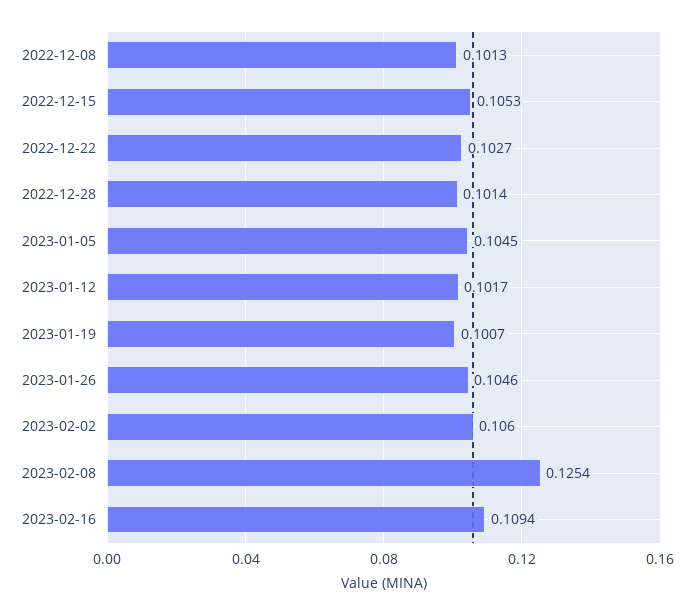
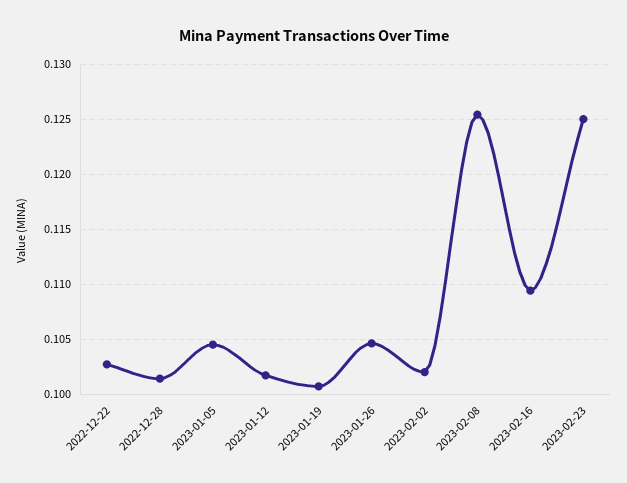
2022-12-08: 0.1013 -> none
2022-12-15: 0.1053 -> none
2023-02-02: 0.106 -> 0.102
2023-02-23: none -> 0.125

